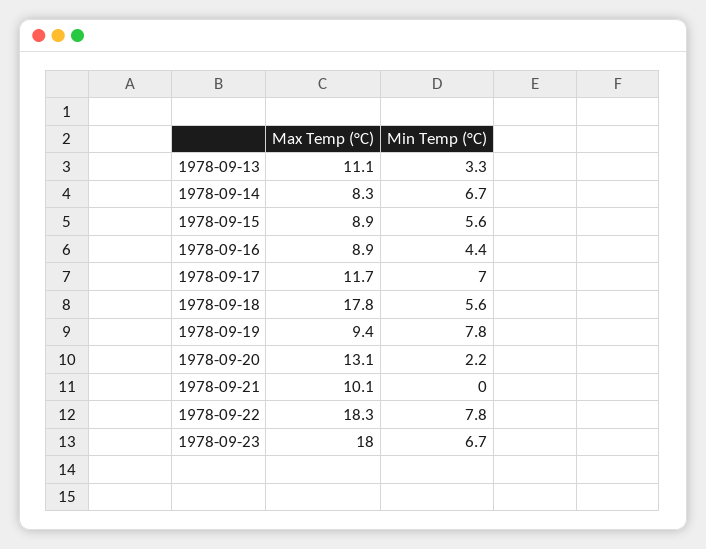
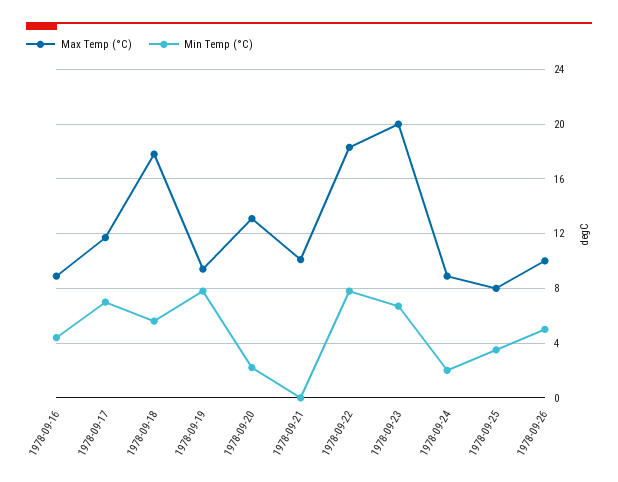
Max Temp (°C), 1978-09-13: 11.1 -> none
Min Temp (°C), 1978-09-13: 3.3 -> none
Max Temp (°C), 1978-09-14: 8.3 -> none
Min Temp (°C), 1978-09-14: 6.7 -> none
Max Temp (°C), 1978-09-15: 8.9 -> none
Min Temp (°C), 1978-09-15: 5.6 -> none
Max Temp (°C), 1978-09-23: 18 -> 20
Max Temp (°C), 1978-09-24: none -> 9
Min Temp (°C), 1978-09-24: none -> 2
Max Temp (°C), 1978-09-25: none -> 8
Min Temp (°C), 1978-09-25: none -> 3.5
Max Temp (°C), 1978-09-26: none -> 10
Min Temp (°C), 1978-09-26: none -> 5

